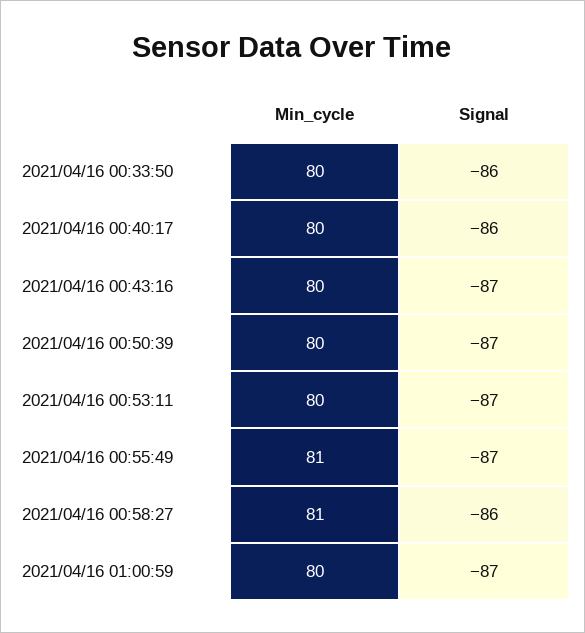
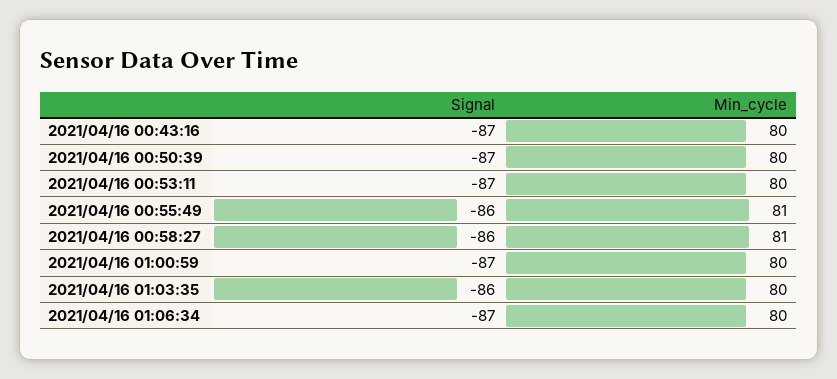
Min_cycle, 2021/04/16 00:33:50: 80 -> none
Signal, 2021/04/16 00:33:50: -86 -> none
Min_cycle, 2021/04/16 00:40:17: 80 -> none
Signal, 2021/04/16 00:40:17: -86 -> none
Signal, 2021/04/16 00:55:49: -87 -> -86
Signal, 2021/04/16 01:03:35: none -> -86
Min_cycle, 2021/04/16 01:03:35: none -> 80
Signal, 2021/04/16 01:06:34: none -> -87
Min_cycle, 2021/04/16 01:06:34: none -> 80

